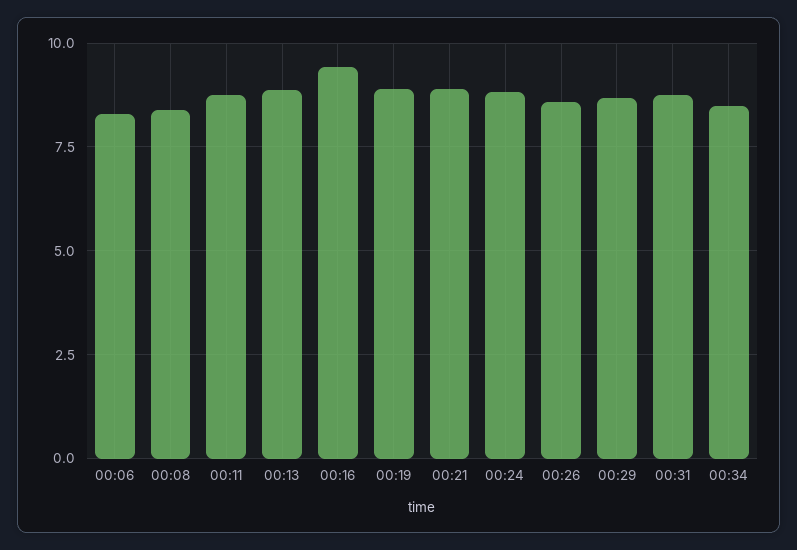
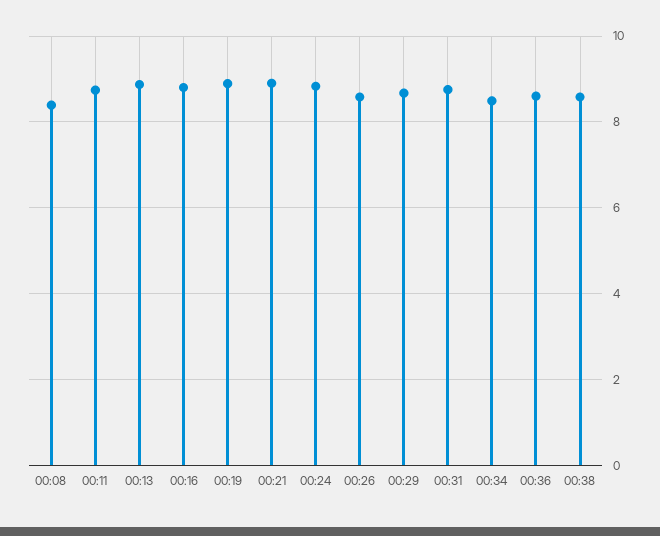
00:06: 8.25 -> none
00:16: 9.5 -> 8.8
00:36: none -> 8.6
00:38: none -> 8.6

